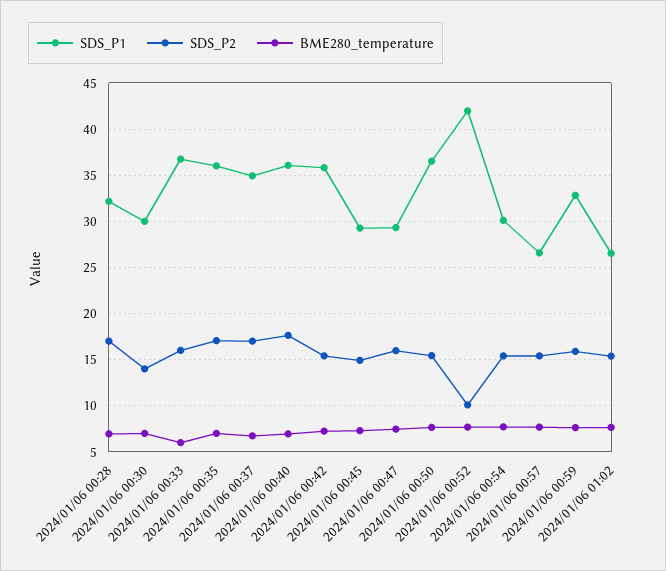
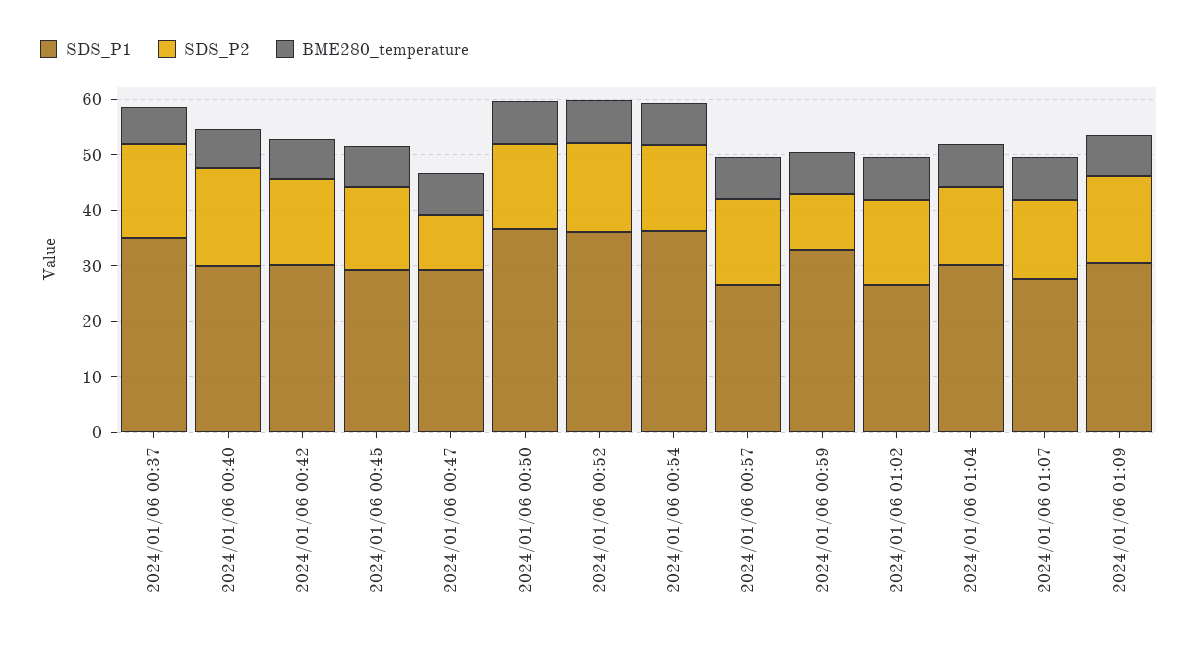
SDS_P1, 2024/01/06 00:28: 32 -> none
SDS_P2, 2024/01/06 00:28: 17 -> none
BME280_temperature, 2024/01/06 00:28: 7 -> none
SDS_P1, 2024/01/06 00:30: 30 -> none
SDS_P2, 2024/01/06 00:30: 14 -> none
BME280_temperature, 2024/01/06 00:30: 7 -> none
SDS_P1, 2024/01/06 00:33: 37 -> none
SDS_P2, 2024/01/06 00:33: 16 -> none
BME280_temperature, 2024/01/06 00:33: 6 -> none
SDS_P1, 2024/01/06 00:35: 36 -> none
SDS_P2, 2024/01/06 00:35: 17 -> none
BME280_temperature, 2024/01/06 00:35: 7 -> none
SDS_P1, 2024/01/06 00:40: 36 -> 30
SDS_P1, 2024/01/06 00:42: 36 -> 30
SDS_P2, 2024/01/06 00:47: 16 -> 10
SDS_P1, 2024/01/06 00:52: 42 -> 36
SDS_P2, 2024/01/06 00:52: 10 -> 16
SDS_P1, 2024/01/06 00:54: 30 -> 36
SDS_P2, 2024/01/06 00:59: 16 -> 10
SDS_P1, 2024/01/06 01:04: none -> 30
SDS_P2, 2024/01/06 01:04: none -> 14
BME280_temperature, 2024/01/06 01:04: none -> 8
SDS_P1, 2024/01/06 01:07: none -> 28
SDS_P2, 2024/01/06 01:07: none -> 14
BME280_temperature, 2024/01/06 01:07: none -> 8
SDS_P1, 2024/01/06 01:09: none -> 30
SDS_P2, 2024/01/06 01:09: none -> 16
BME280_temperature, 2024/01/06 01:09: none -> 8

